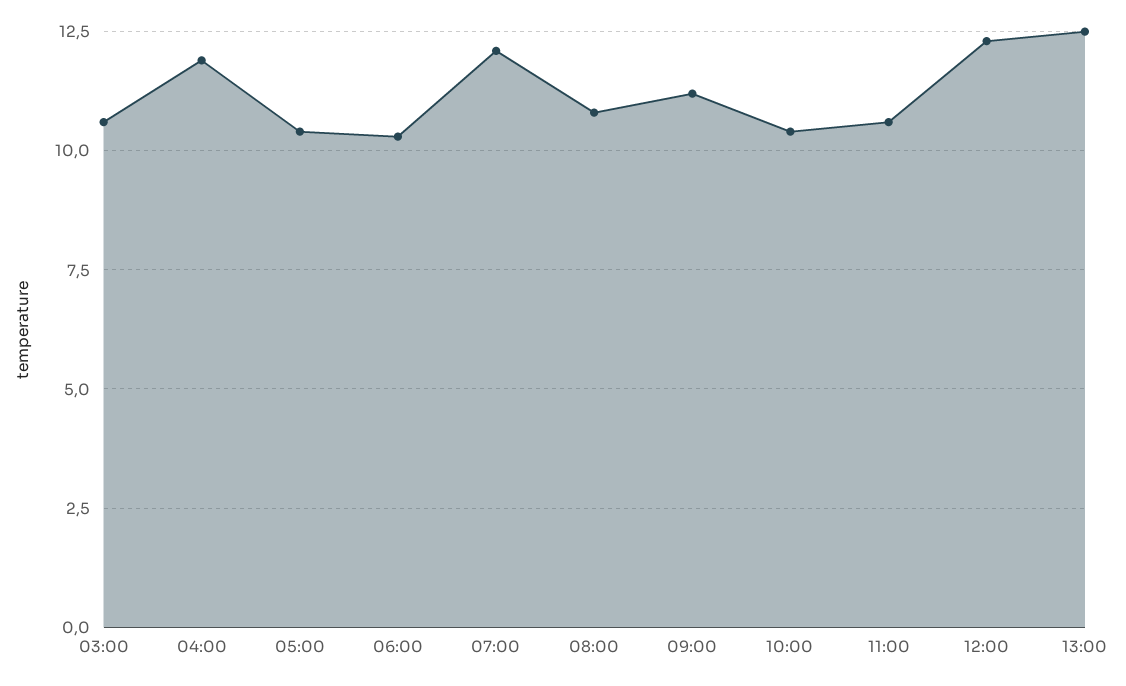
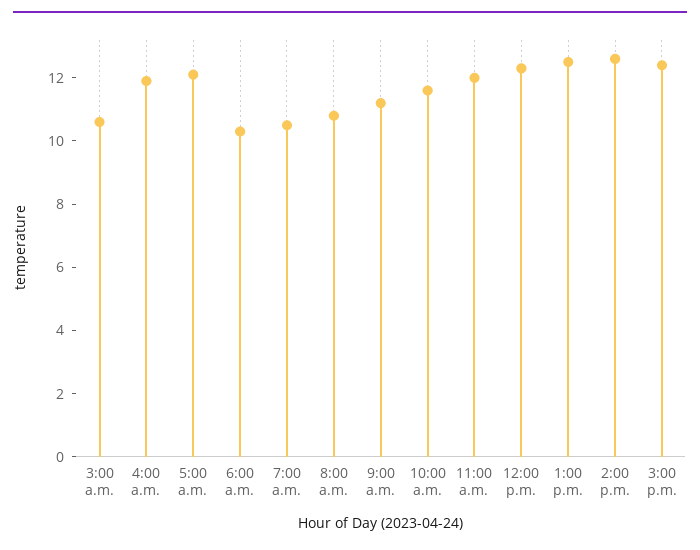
05:00: 10.5 -> 12
07:00: 12 -> 10.5
10:00: 10.5 -> 11.5
11:00: 10.5 -> 12
2:00 p.m.: none -> 12.5
3:00 p.m.: none -> 12.5

